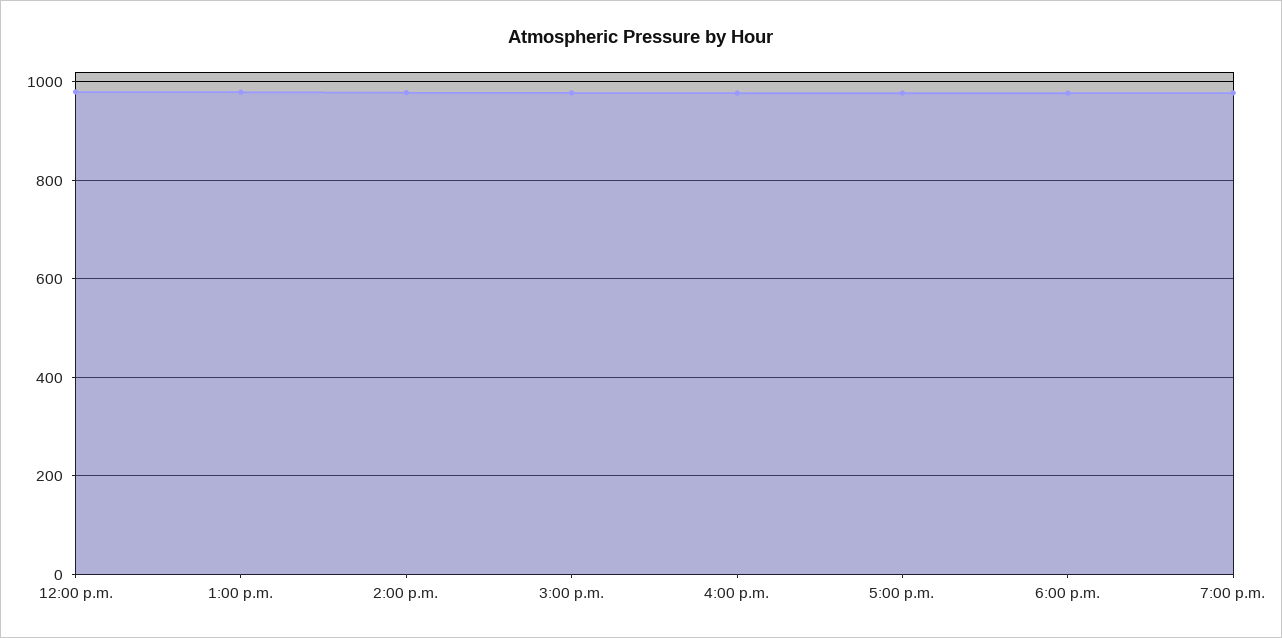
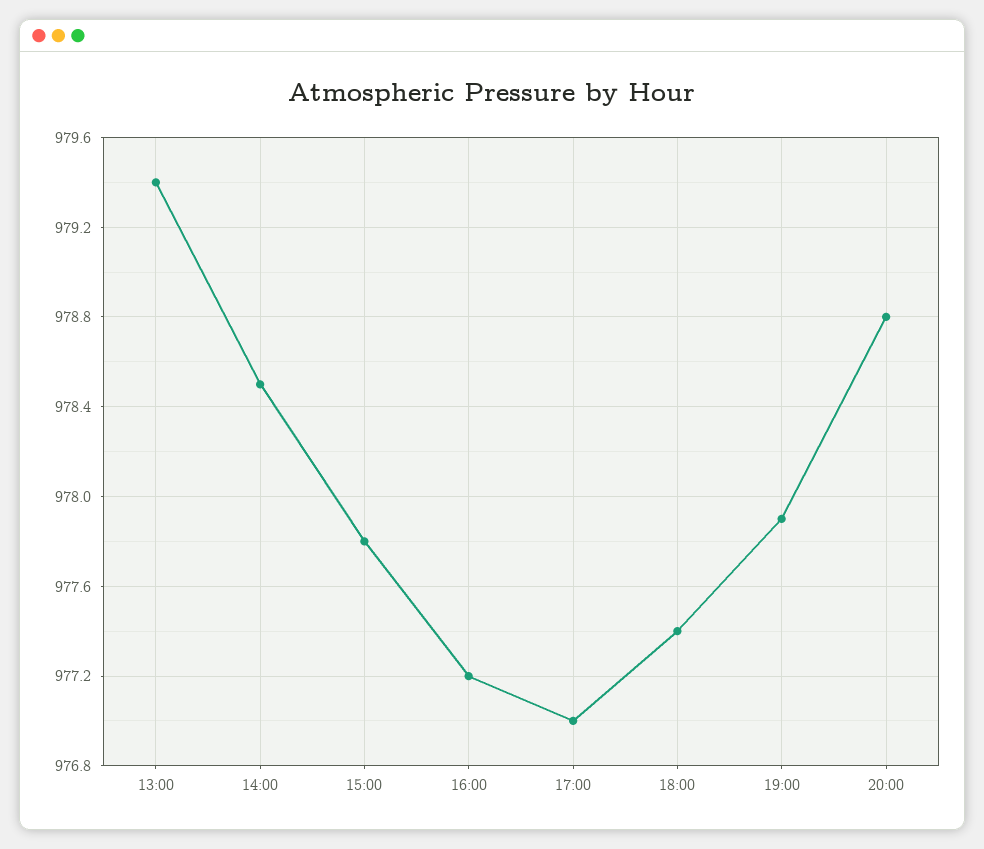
12:00 p.m.: 980 -> none
20:00: none -> 978.8

